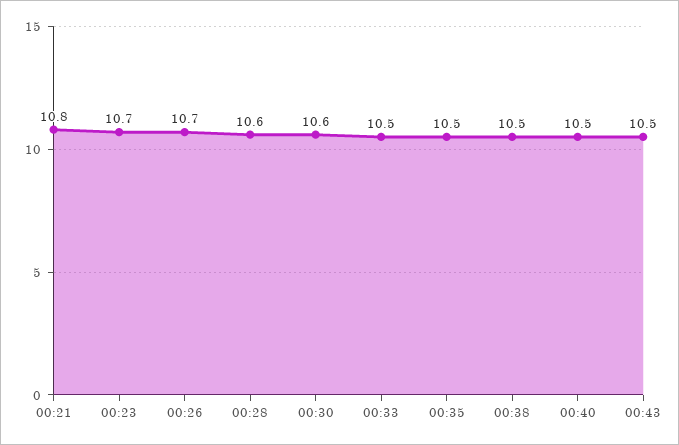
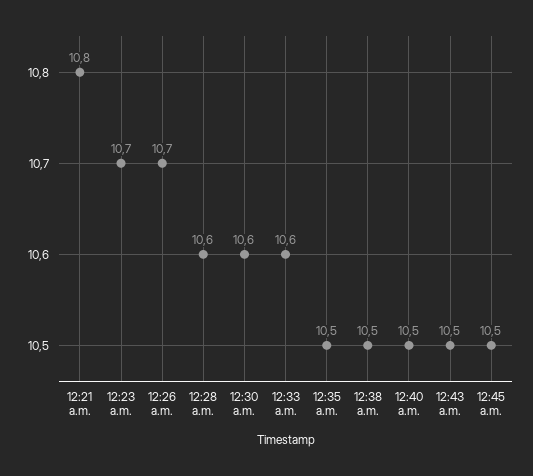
00:33: 10.5 -> 10.6
12:45 a.m.: none -> 10.5

